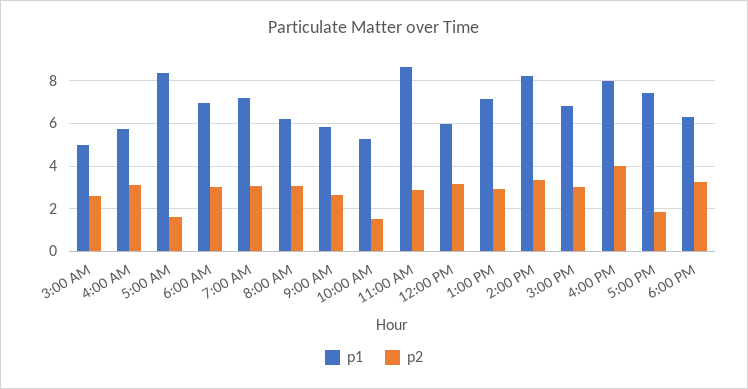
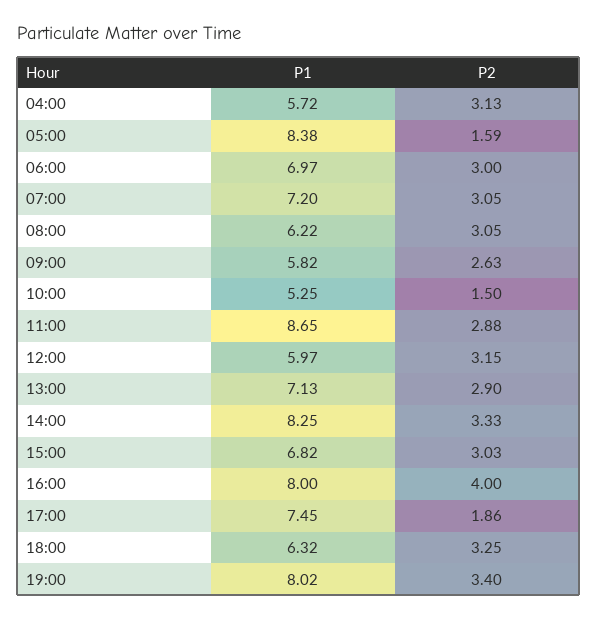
p1, 3:00 AM: 5 -> none
p2, 3:00 AM: 2.5 -> none
p1, 19:00: none -> 8.02
p2, 19:00: none -> 3.4

